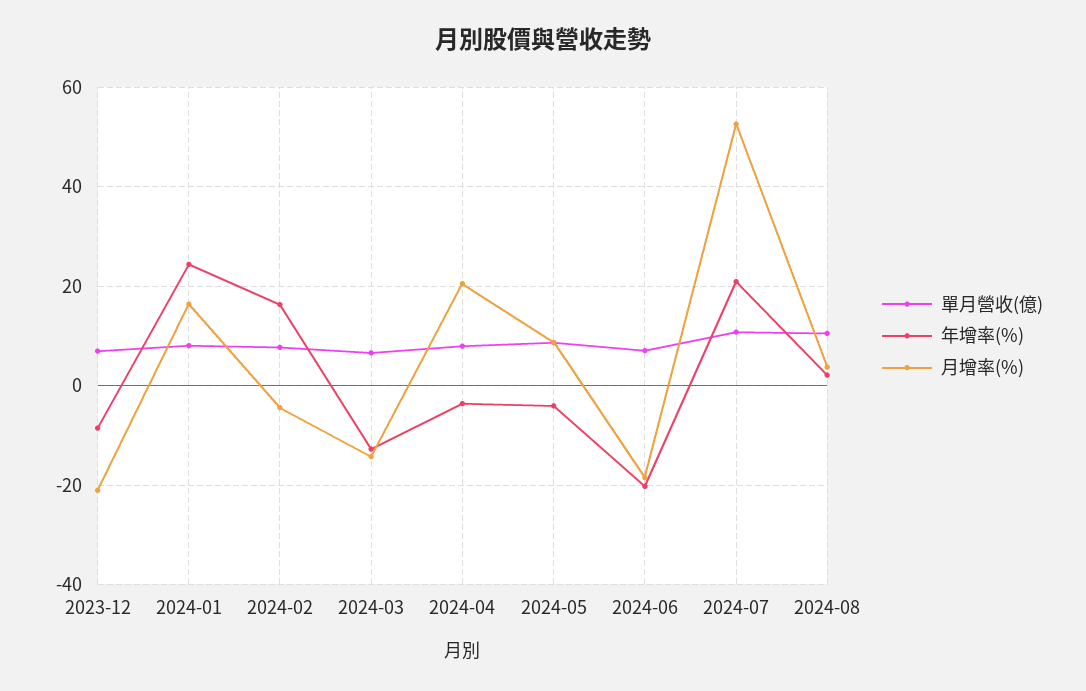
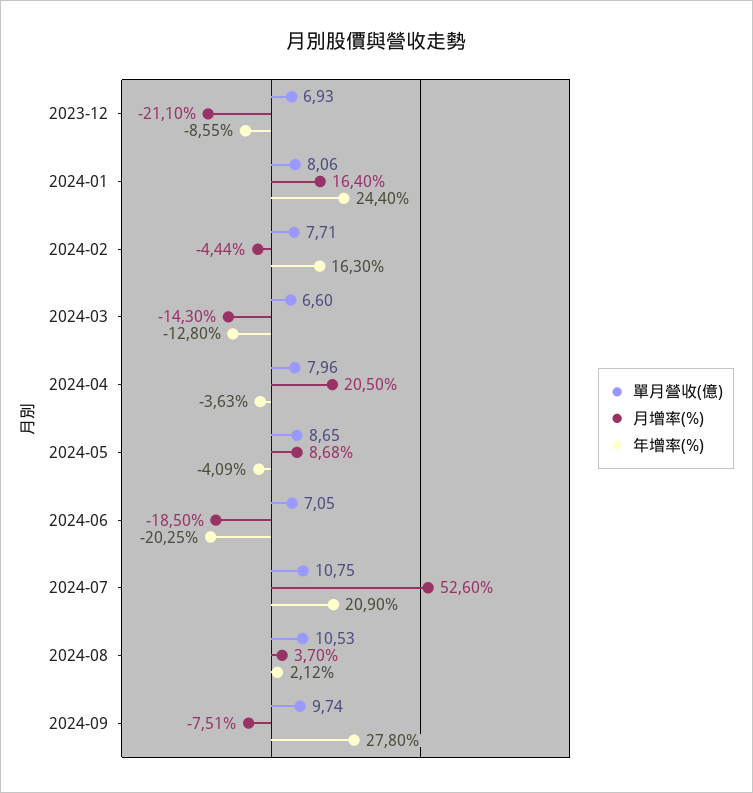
單月營收(億), 2024-09: none -> 9.74
月增率(%), 2024-09: none -> -7.51
年增率(%), 2024-09: none -> 27.8

